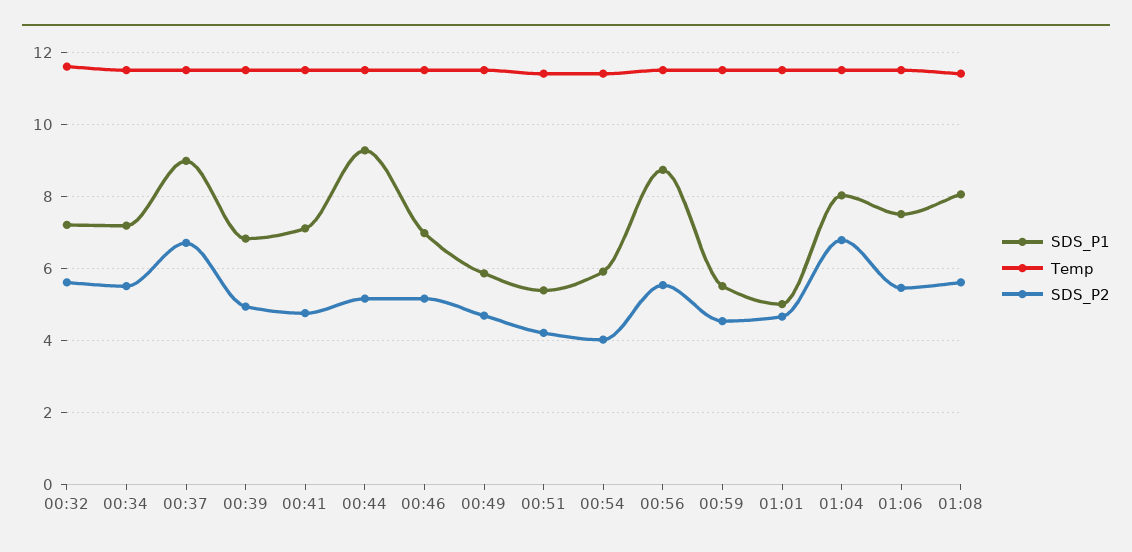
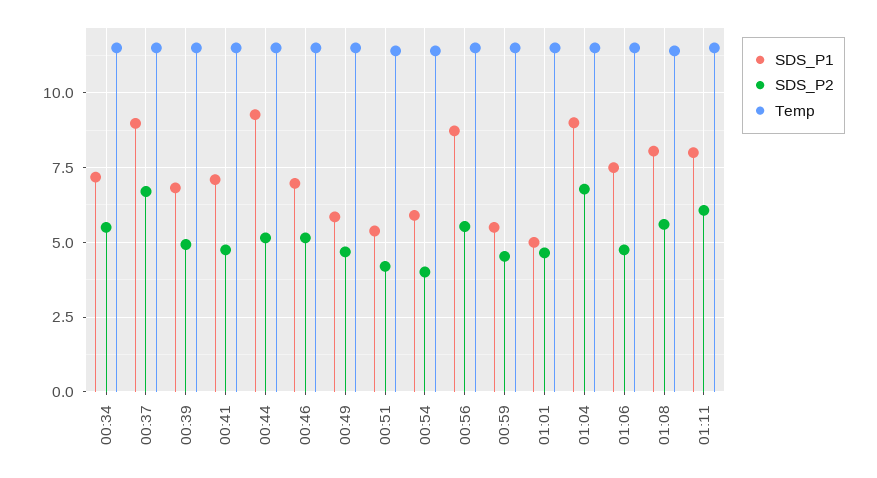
SDS_P1, 00:32: 7.2 -> none
Temp, 00:32: 11.6 -> none
SDS_P2, 00:32: 5.6 -> none
SDS_P1, 01:04: 8 -> 9
SDS_P2, 01:06: 5.4 -> 4.75
SDS_P1, 01:11: none -> 8
SDS_P2, 01:11: none -> 6
Temp, 01:11: none -> 11.5

